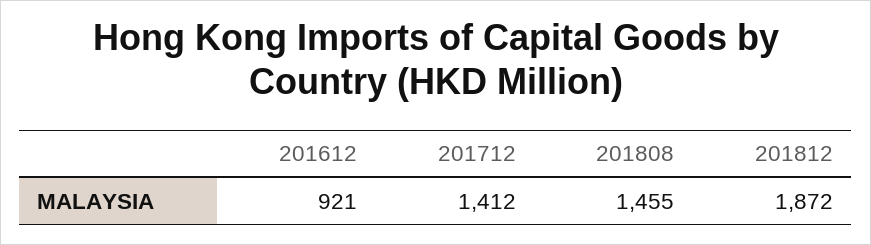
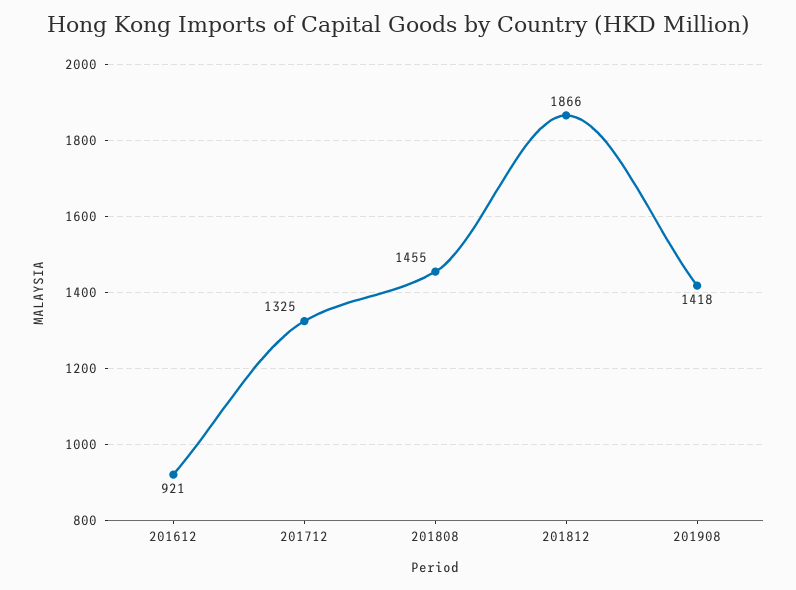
201712: 1412 -> 1325
201812: 1872 -> 1866
201908: none -> 1418

